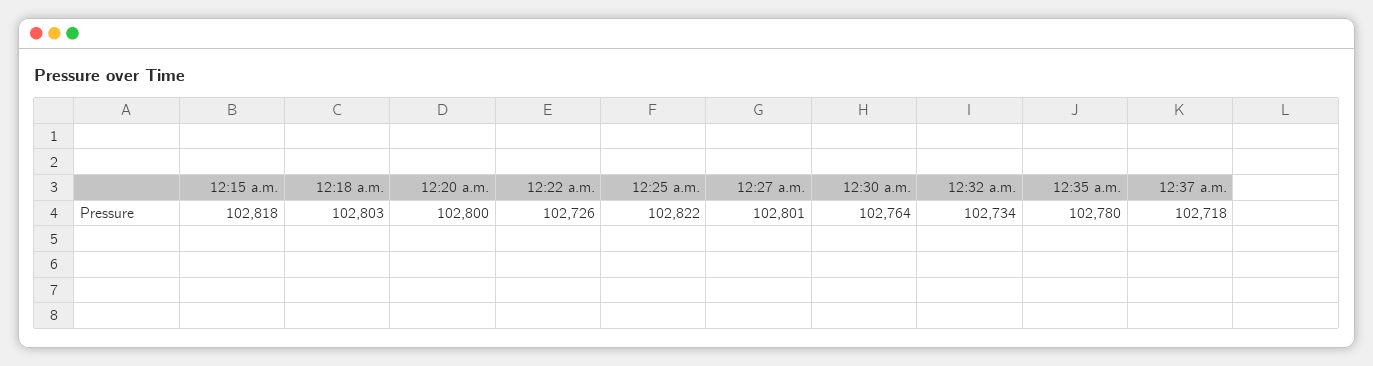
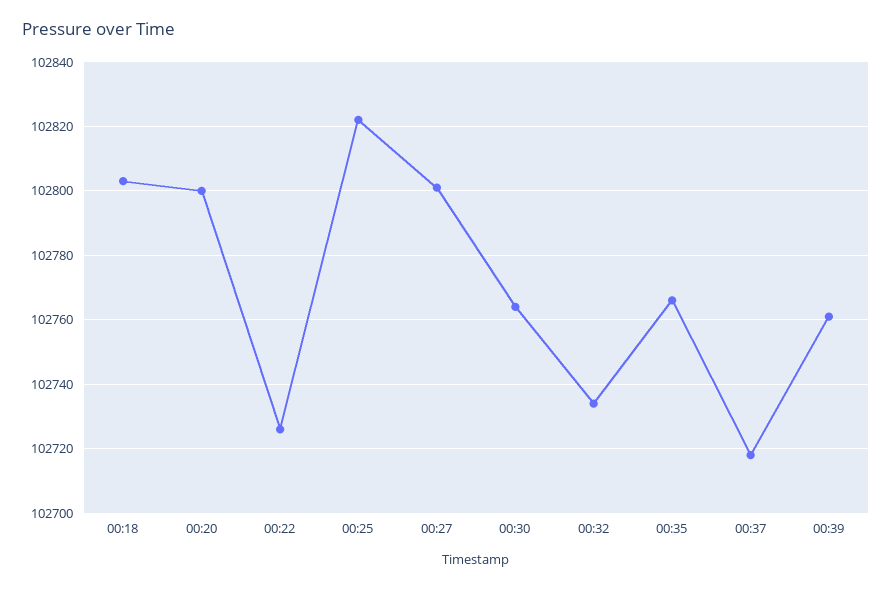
12:15 a.m.: 102818 -> none
12:35 a.m.: 102780 -> 102765
00:39: none -> 102760

